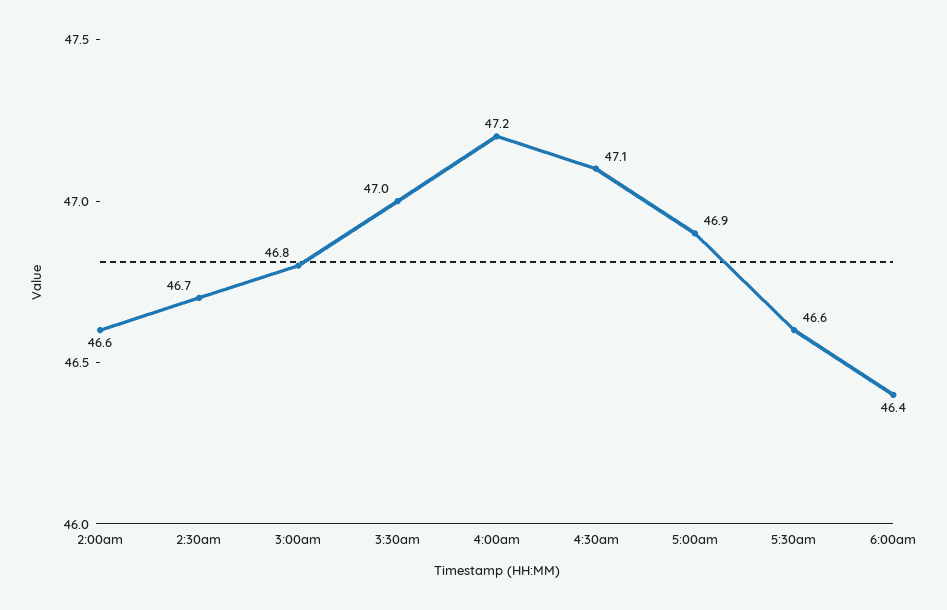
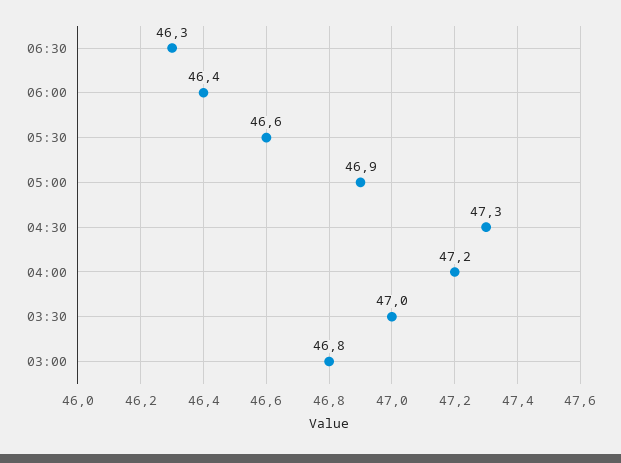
2:00am: 46.6 -> none
2:30am: 46.7 -> none
4:30am: 47.1 -> 47.3
06:30: none -> 46.3

